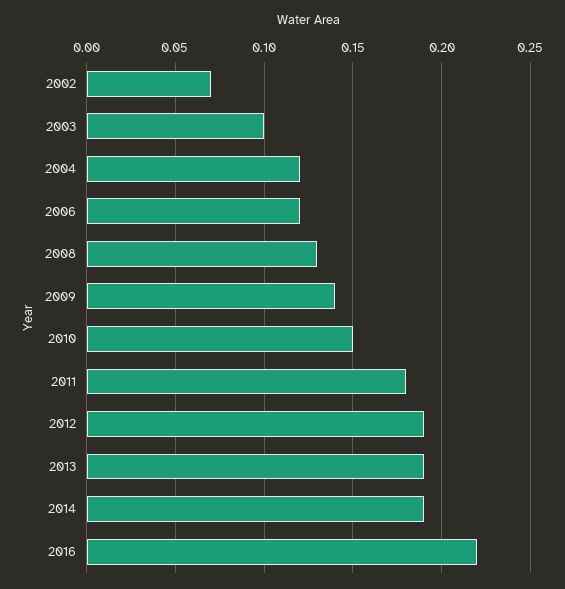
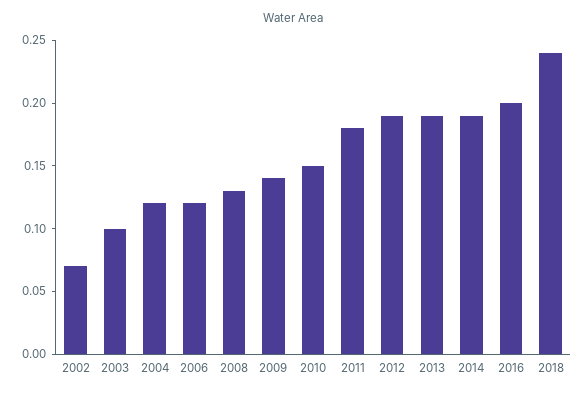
2016: 0.22 -> 0.2
2018: none -> 0.24

